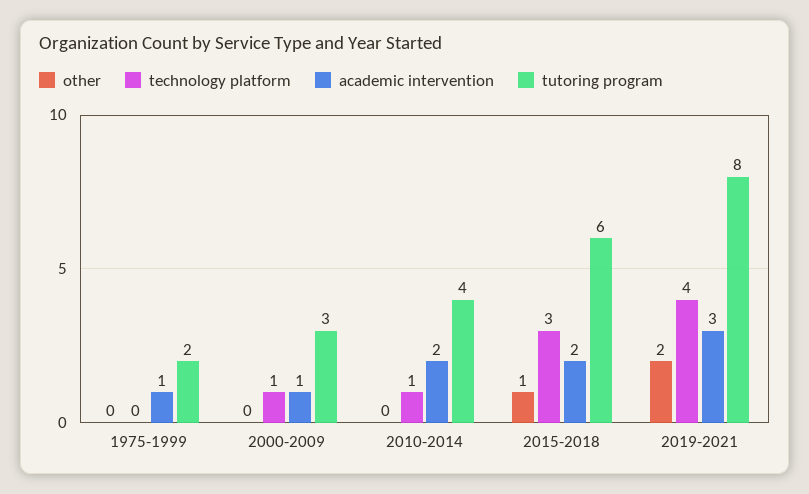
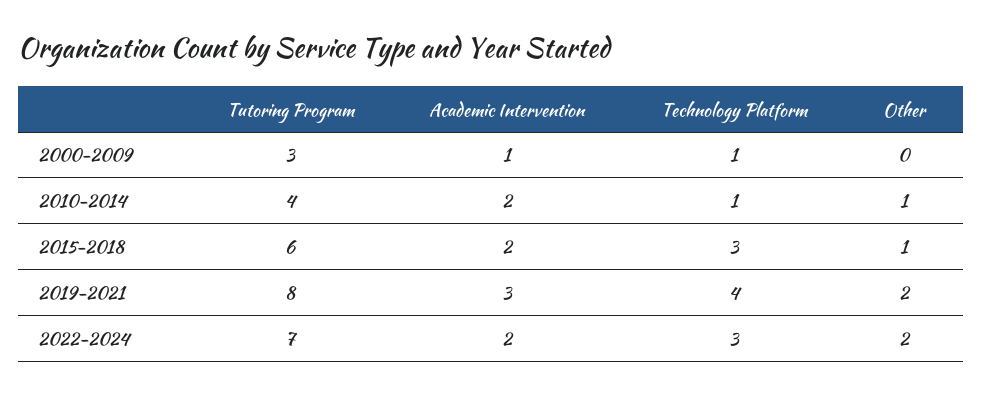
other, 1975-1999: 0 -> none
technology platform, 1975-1999: 0 -> none
academic intervention, 1975-1999: 1 -> none
tutoring program, 1975-1999: 2 -> none
other, 2010-2014: 0 -> 1
tutoring program, 2022-2024: none -> 7
academic intervention, 2022-2024: none -> 2
technology platform, 2022-2024: none -> 3
other, 2022-2024: none -> 2

